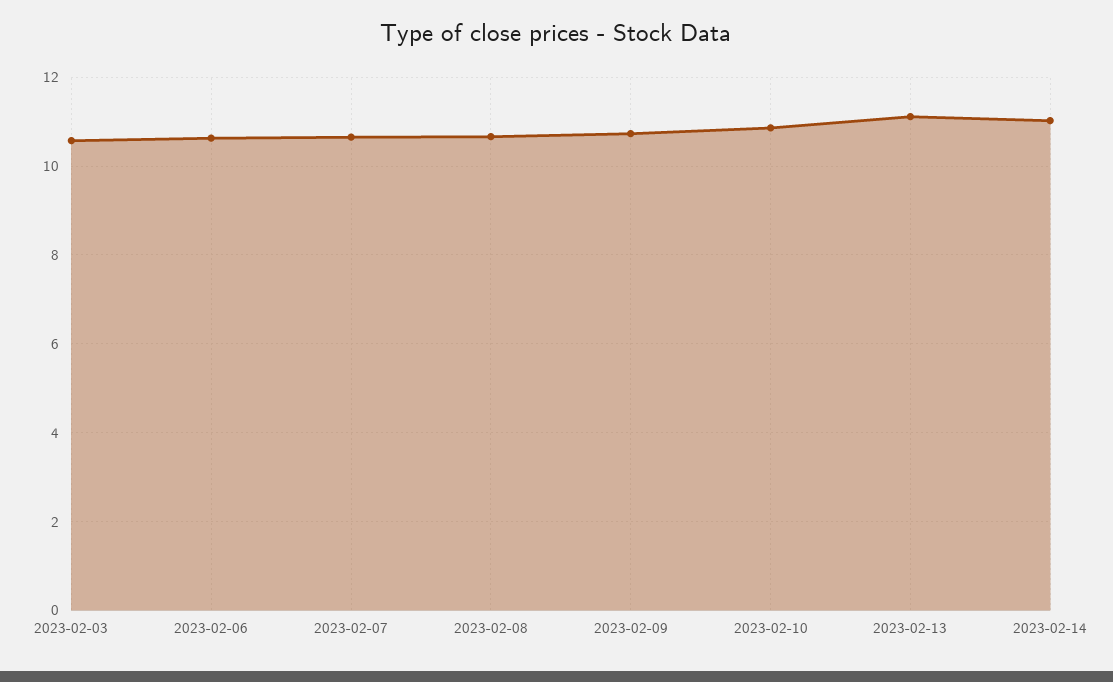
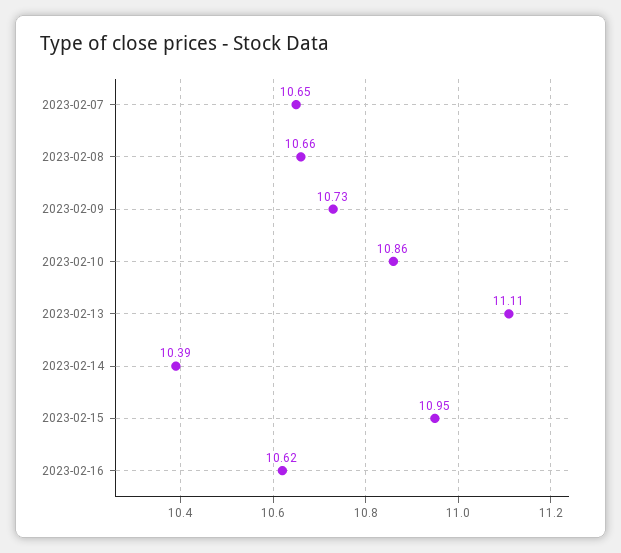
2023-02-03: 10.6 -> none
2023-02-06: 10.6 -> none
2023-02-14: 11 -> 10.39
2023-02-15: none -> 10.95
2023-02-16: none -> 10.62

